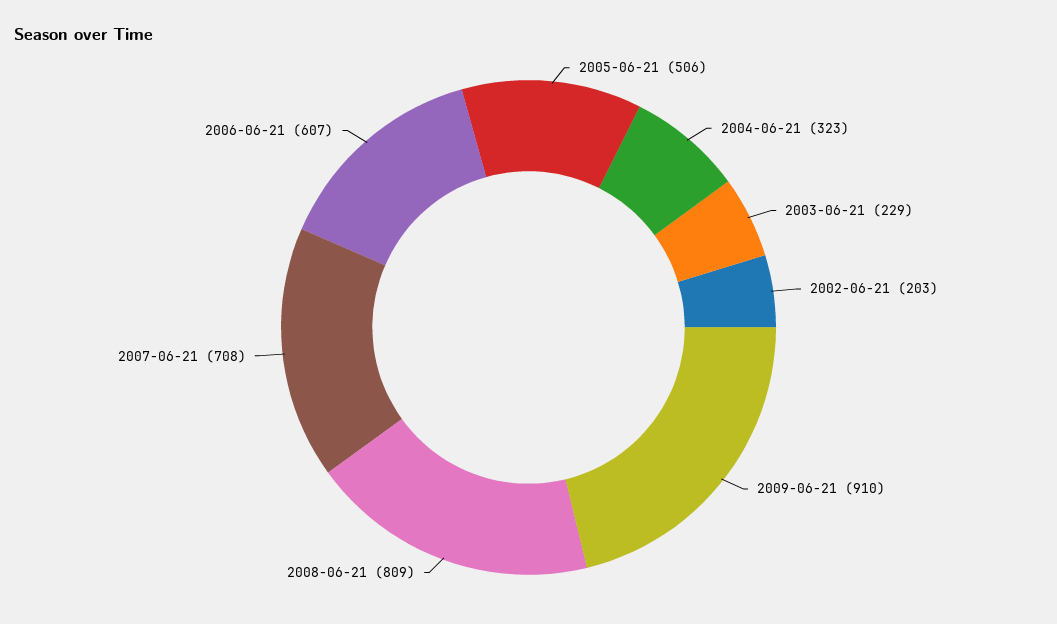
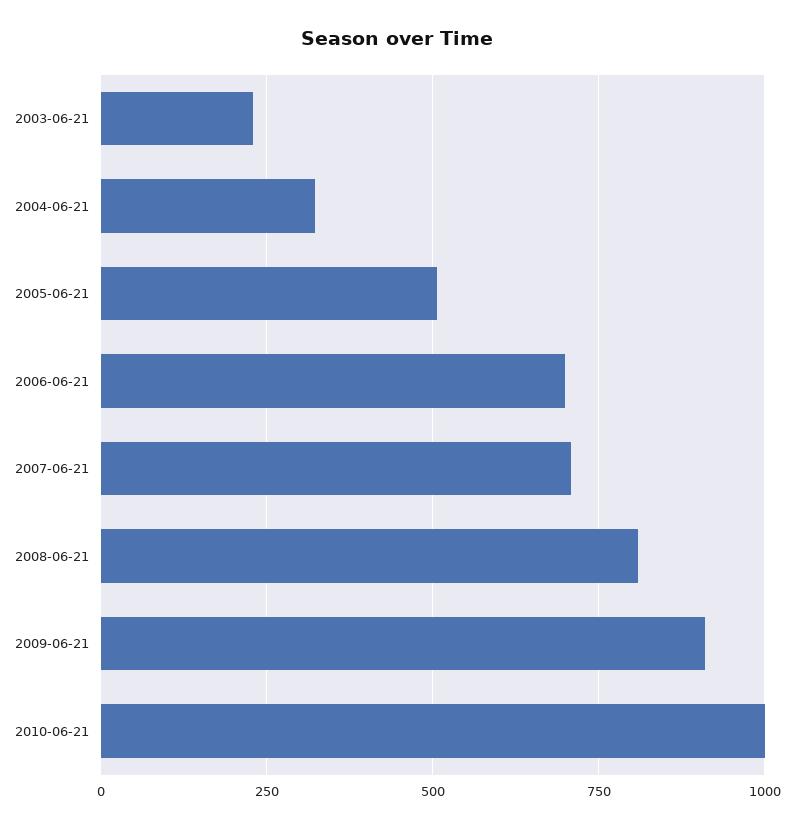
2002-06-21: 203 -> none
2006-06-21: 607 -> 700
2010-06-21: none -> 1000

